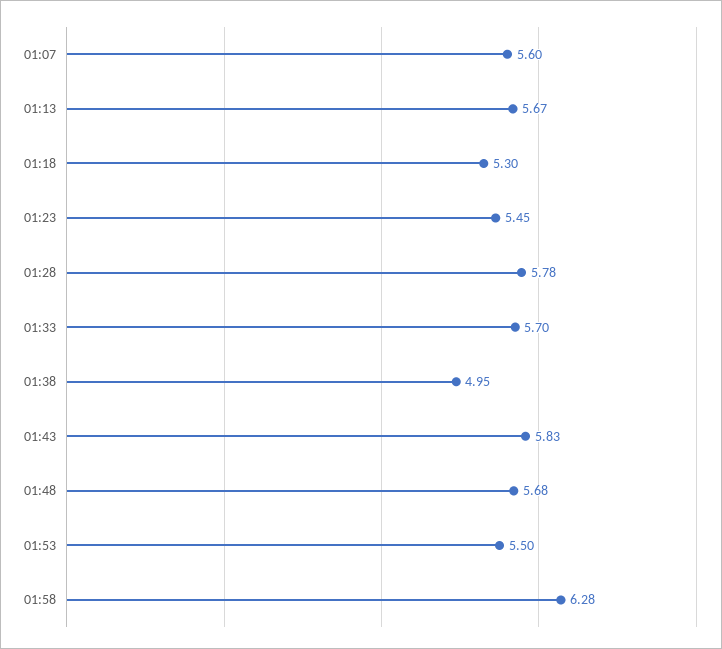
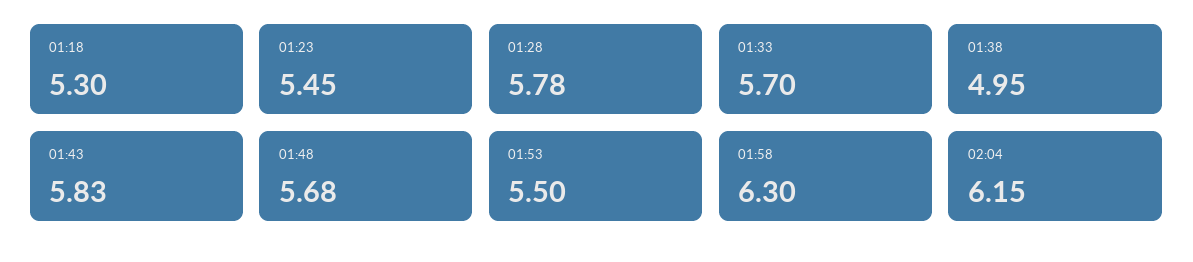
01:07: 5.6 -> none
01:13: 5.67 -> none
01:58: 6.28 -> 6.3
02:04: none -> 6.15

